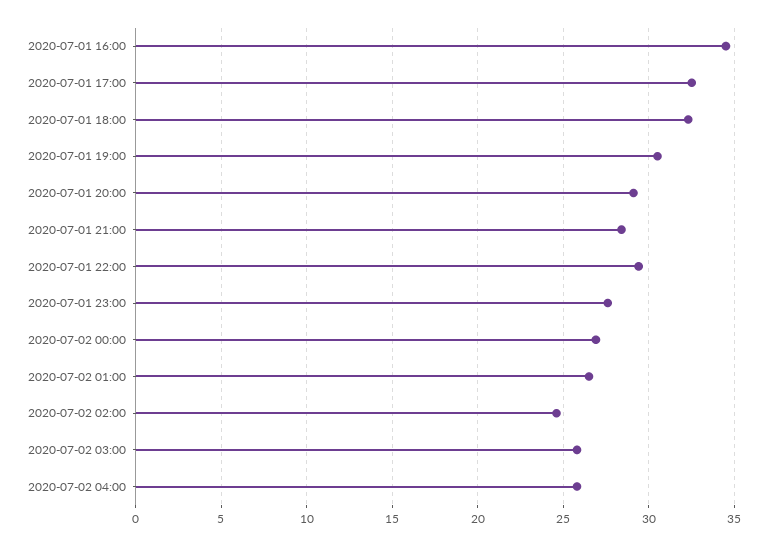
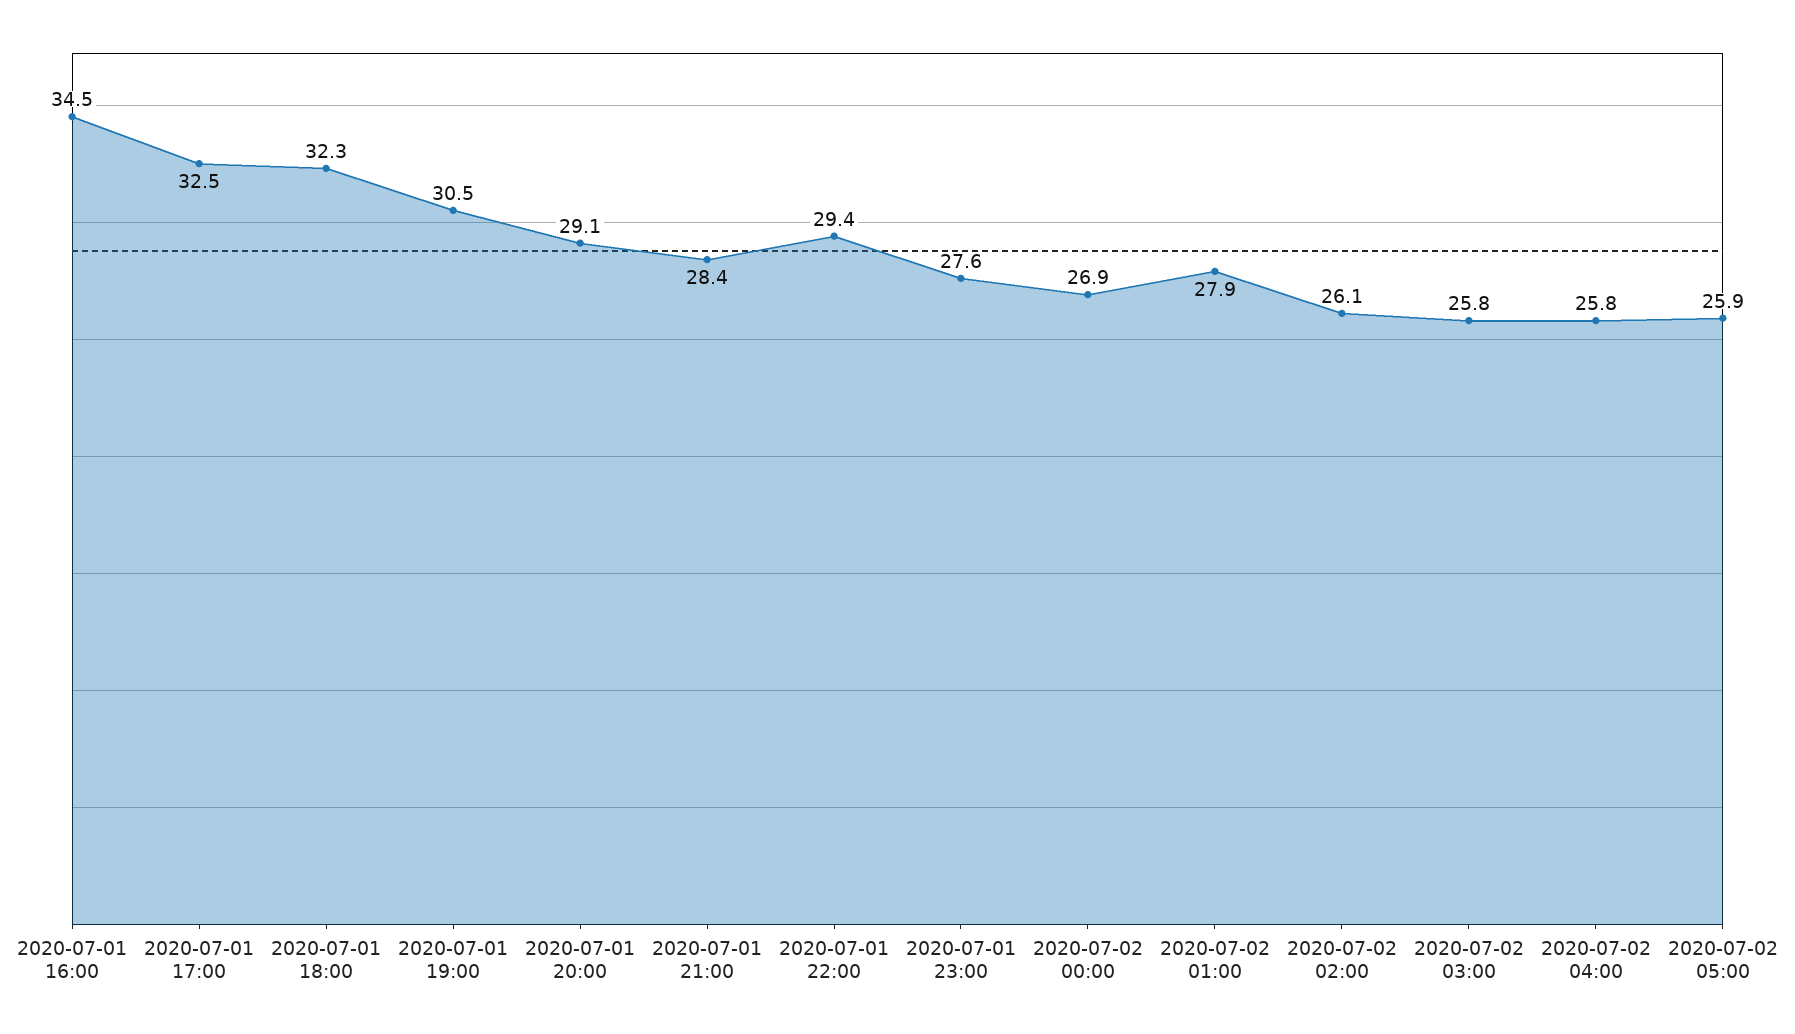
2020-07-02 01:00: 26.5 -> 27.9
2020-07-02 02:00: 24.5 -> 26.1
2020-07-02 05:00: none -> 25.9

